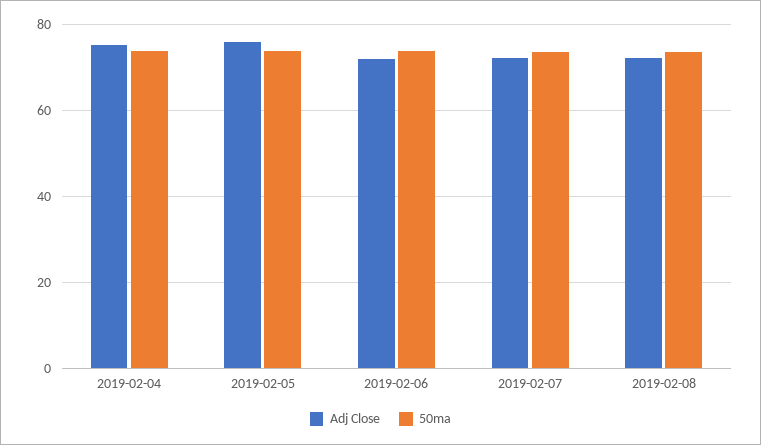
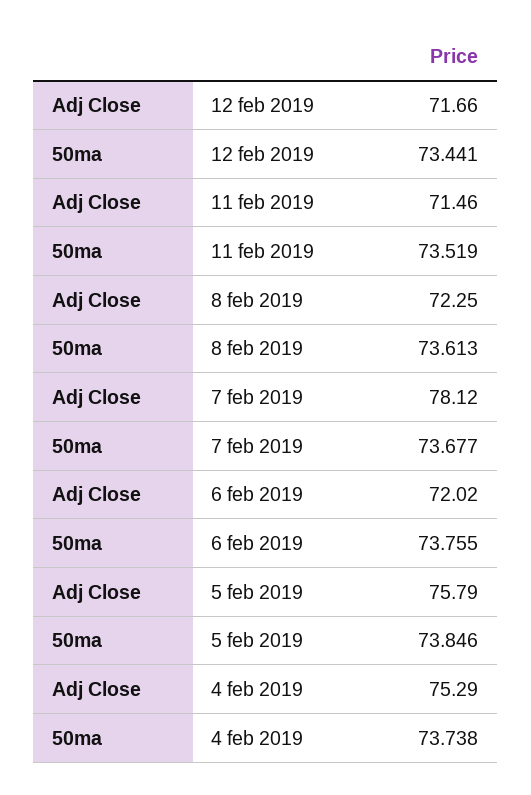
Adj Close, 2019-02-07: 72 -> 78.12
Adj Close, 12 feb 2019: none -> 71.66
50ma, 12 feb 2019: none -> 73.441
Adj Close, 11 feb 2019: none -> 71.46
50ma, 11 feb 2019: none -> 73.519

